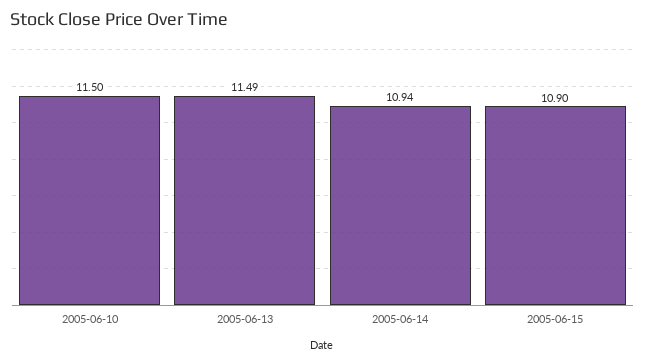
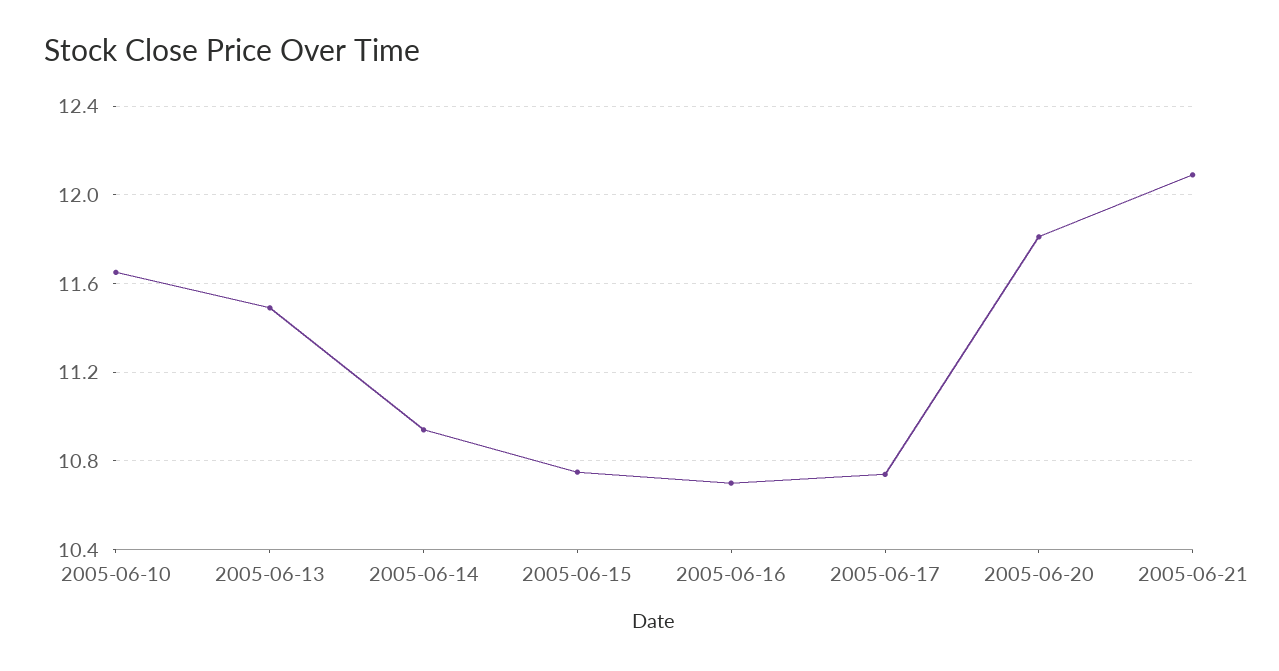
2005-06-10: 11.5 -> 11.65
2005-06-15: 10.9 -> 10.75
2005-06-16: none -> 10.7
2005-06-17: none -> 10.75
2005-06-20: none -> 11.8
2005-06-21: none -> 12.1

